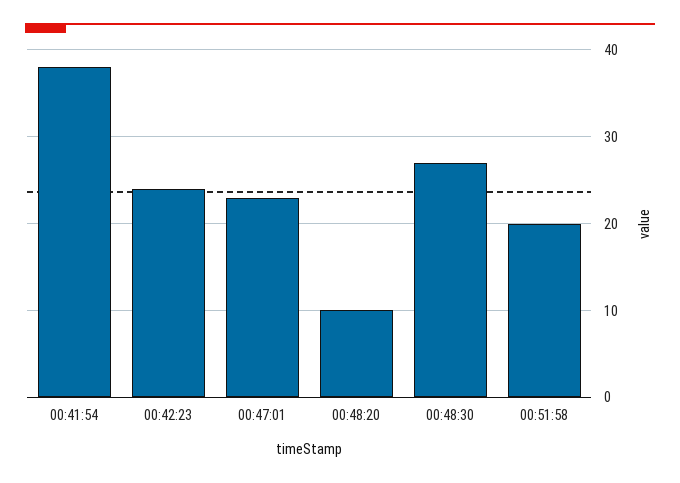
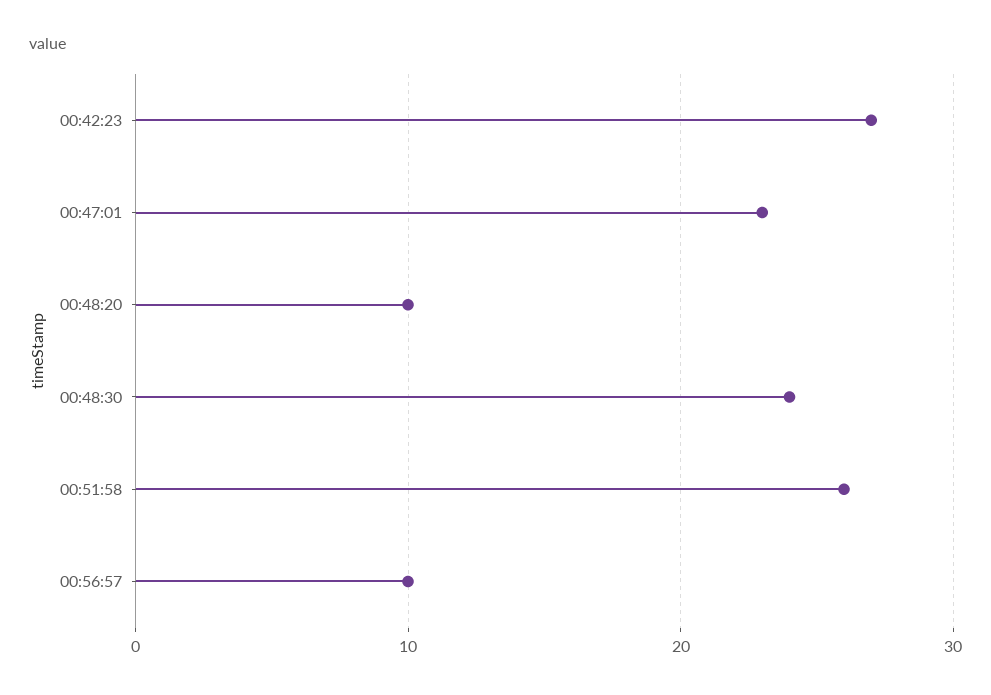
00:41:54: 38 -> none
00:42:23: 24 -> 27
00:48:30: 27 -> 24
00:51:58: 20 -> 26
00:56:57: none -> 10

